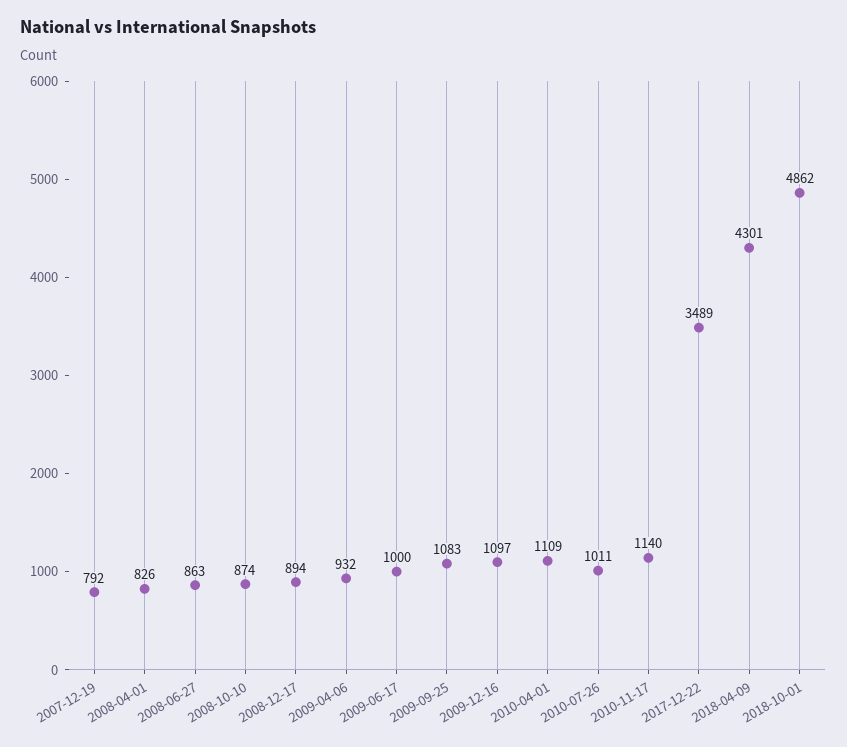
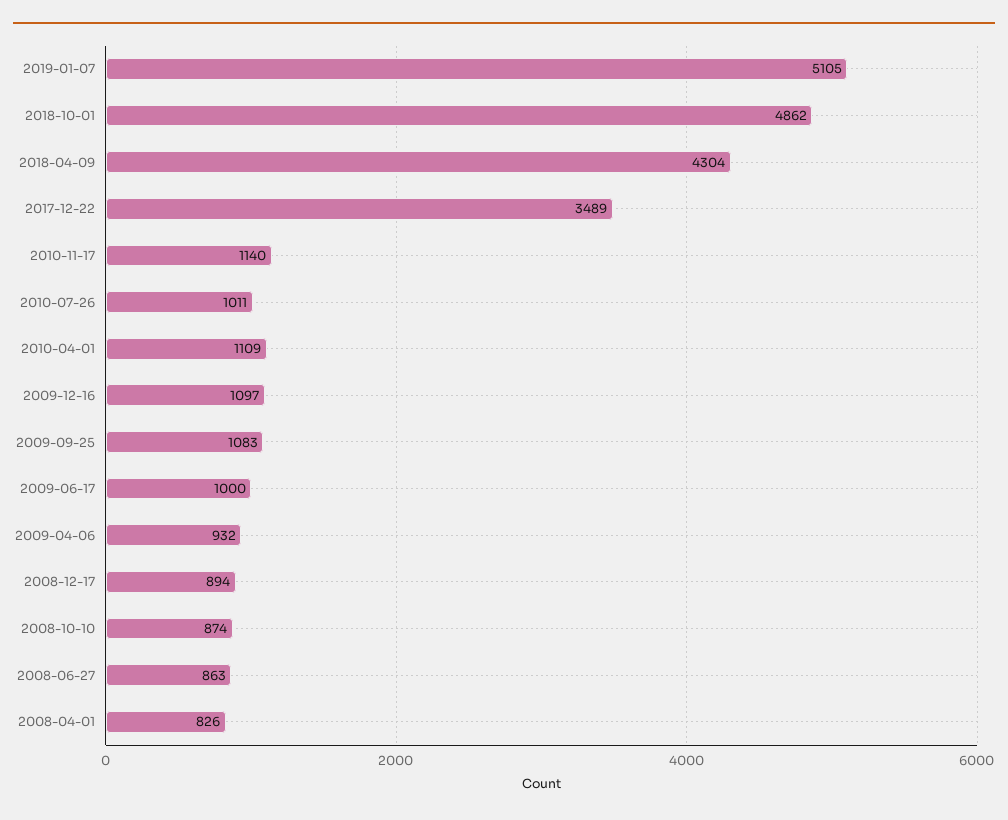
2007-12-19: 792 -> none
2018-04-09: 4301 -> 4304
2019-01-07: none -> 5105

